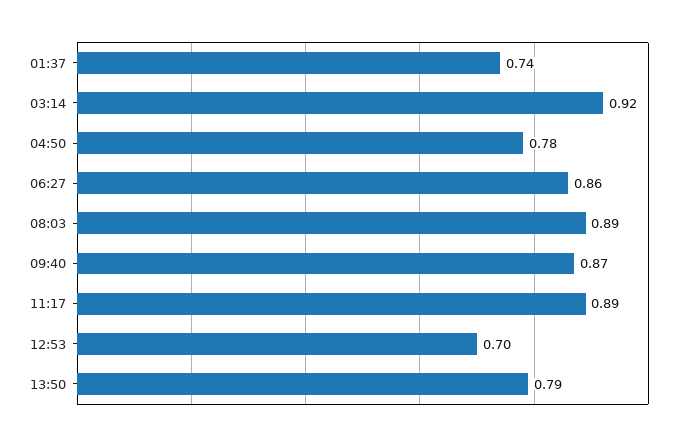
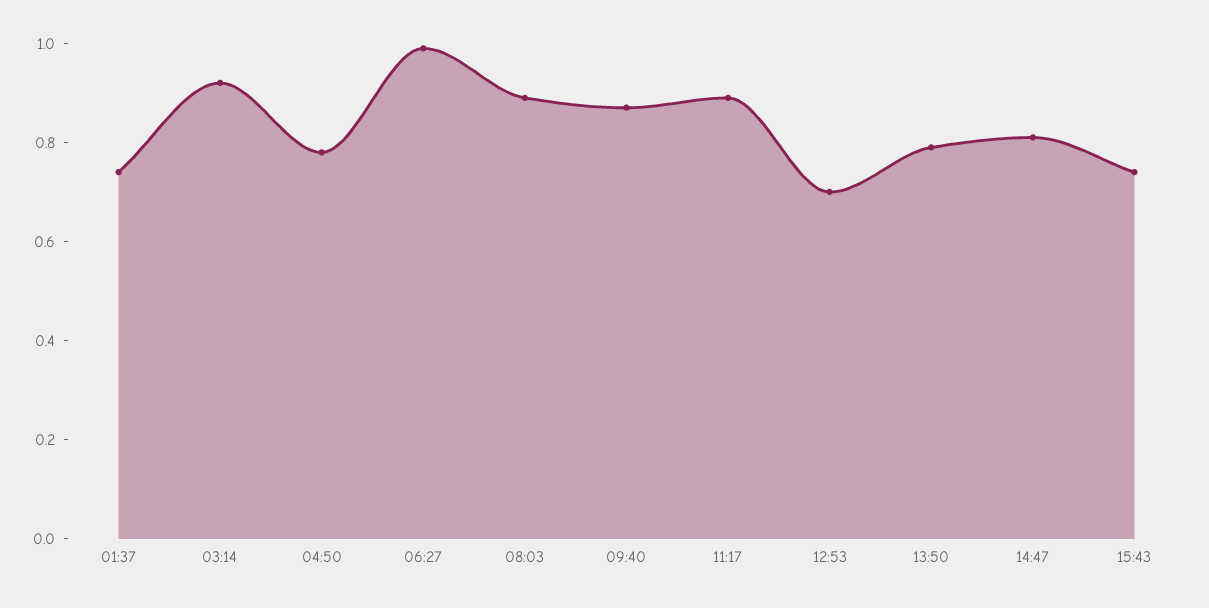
06:27: 0.86 -> 1
14:47: none -> 0.8
15:43: none -> 0.75

